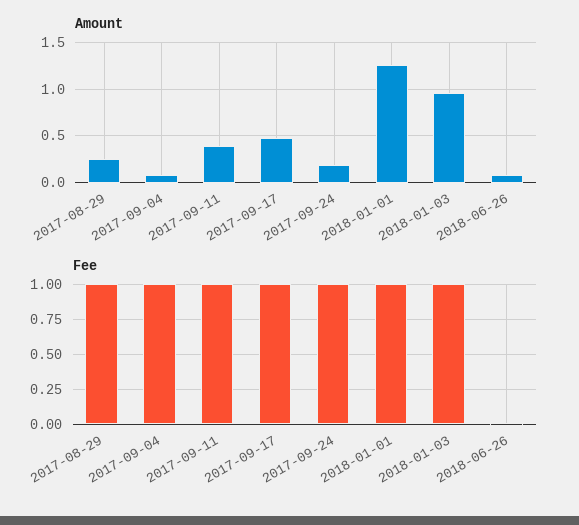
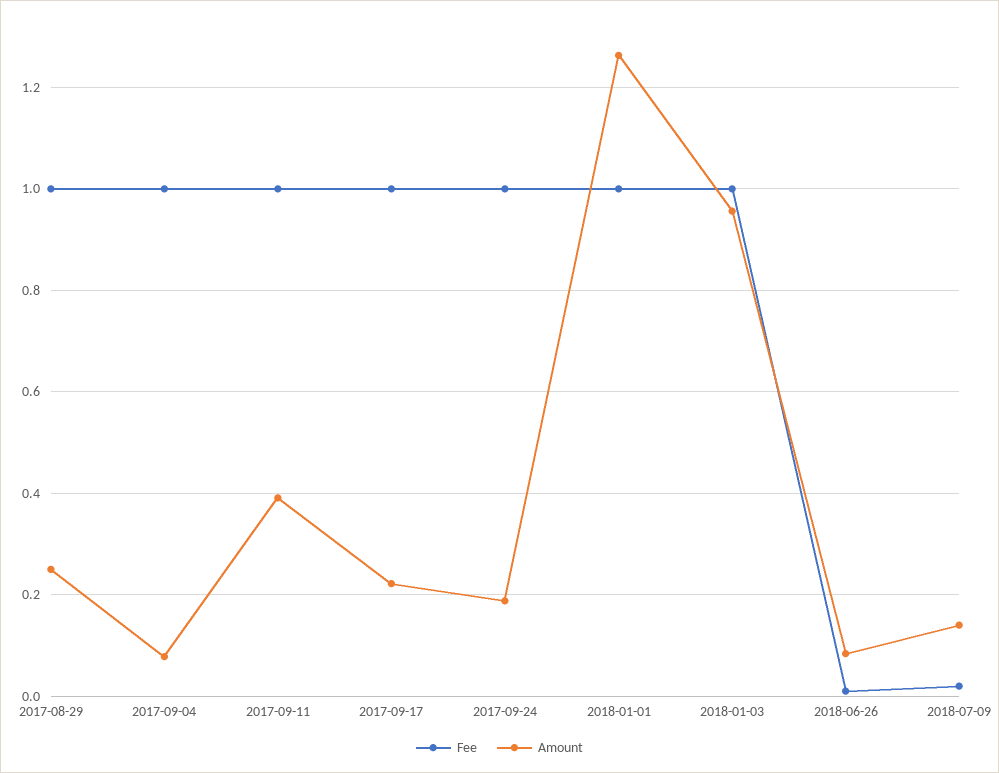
Amount, 2017-09-17: 0.5 -> 0.22
Fee, 2018-07-09: none -> 0.02
Amount, 2018-07-09: none -> 0.14

